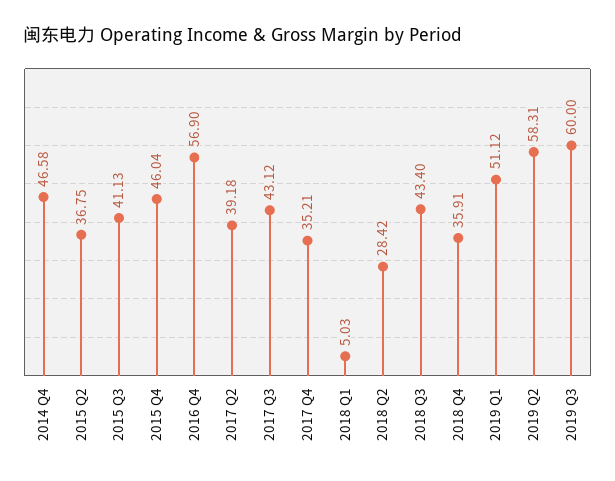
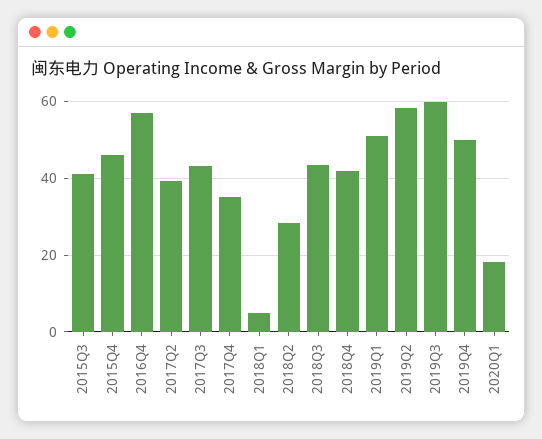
2014 Q4: 46.58 -> none
2015 Q2: 36.75 -> none
2018 Q4: 35.91 -> 42
2019Q4: none -> 50
2020Q1: none -> 18

